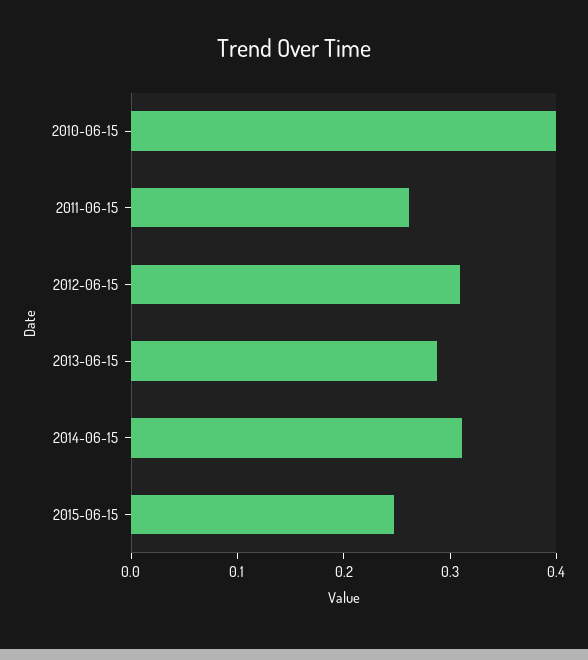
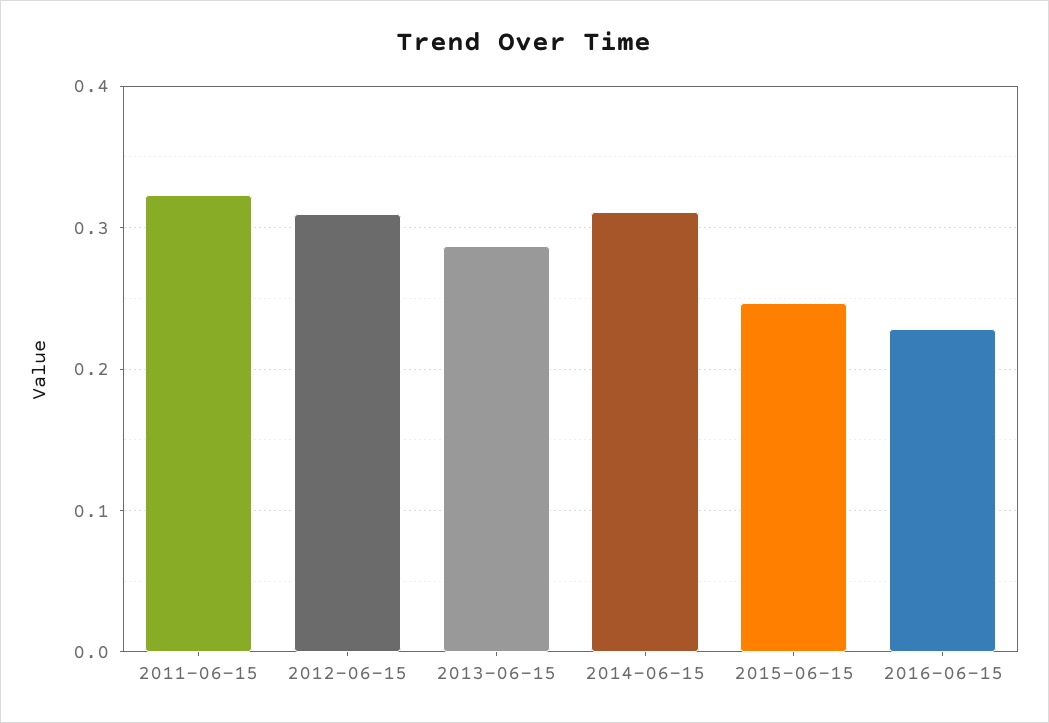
2010-06-15: 0.4 -> none
2011-06-15: 0.26 -> 0.32
2016-06-15: none -> 0.23

